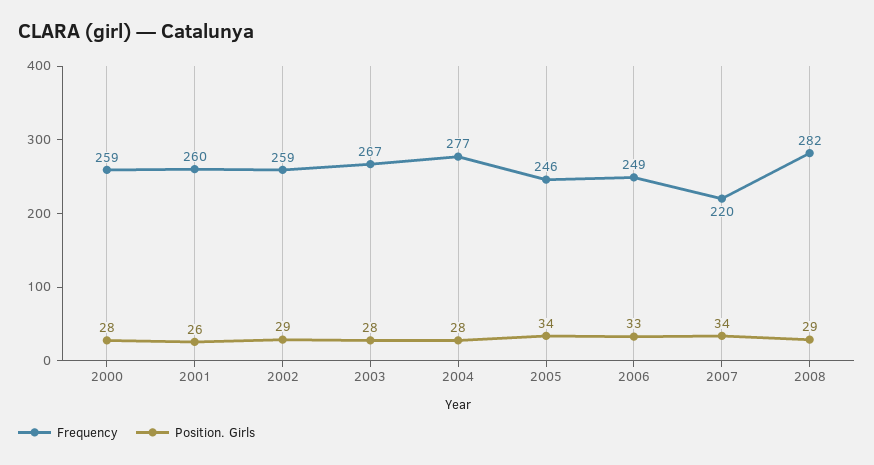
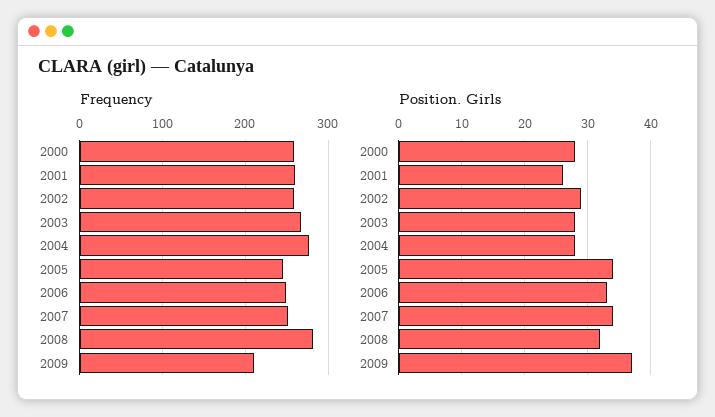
Frequency, 2007: 220 -> 250
Position. Girls, 2008: 29 -> 32
Frequency, 2009: none -> 210
Position. Girls, 2009: none -> 37

